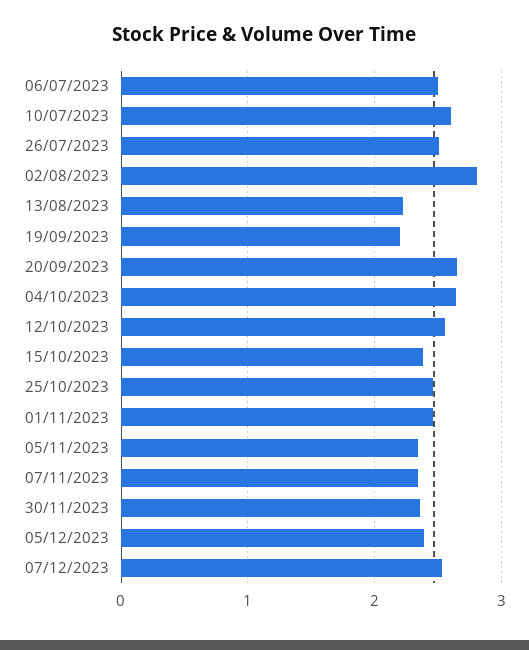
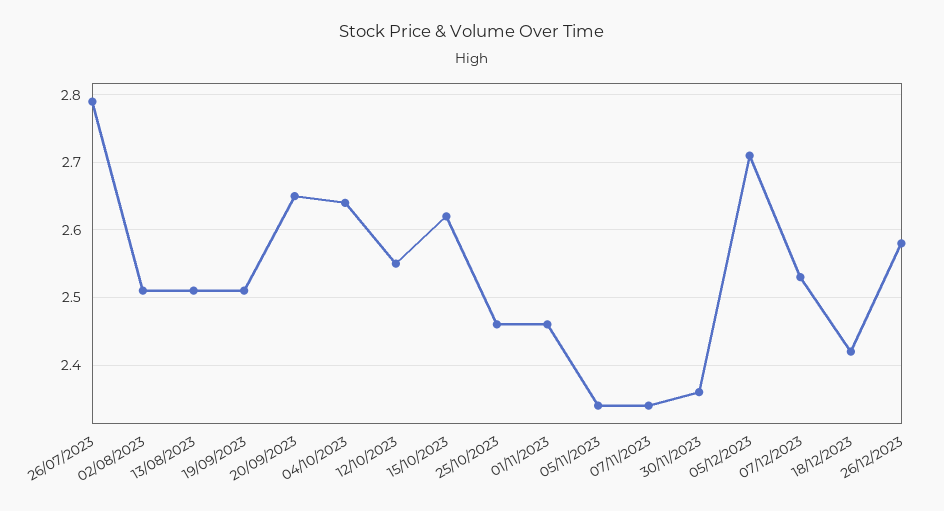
06/07/2023: 2.5 -> none
10/07/2023: 2.6 -> none
26/07/2023: 2.5 -> 2.79
02/08/2023: 2.8 -> 2.51
13/08/2023: 2.2 -> 2.51
19/09/2023: 2.2 -> 2.51
15/10/2023: 2.4 -> 2.62
05/12/2023: 2.4 -> 2.71
18/12/2023: none -> 2.42
26/12/2023: none -> 2.58

